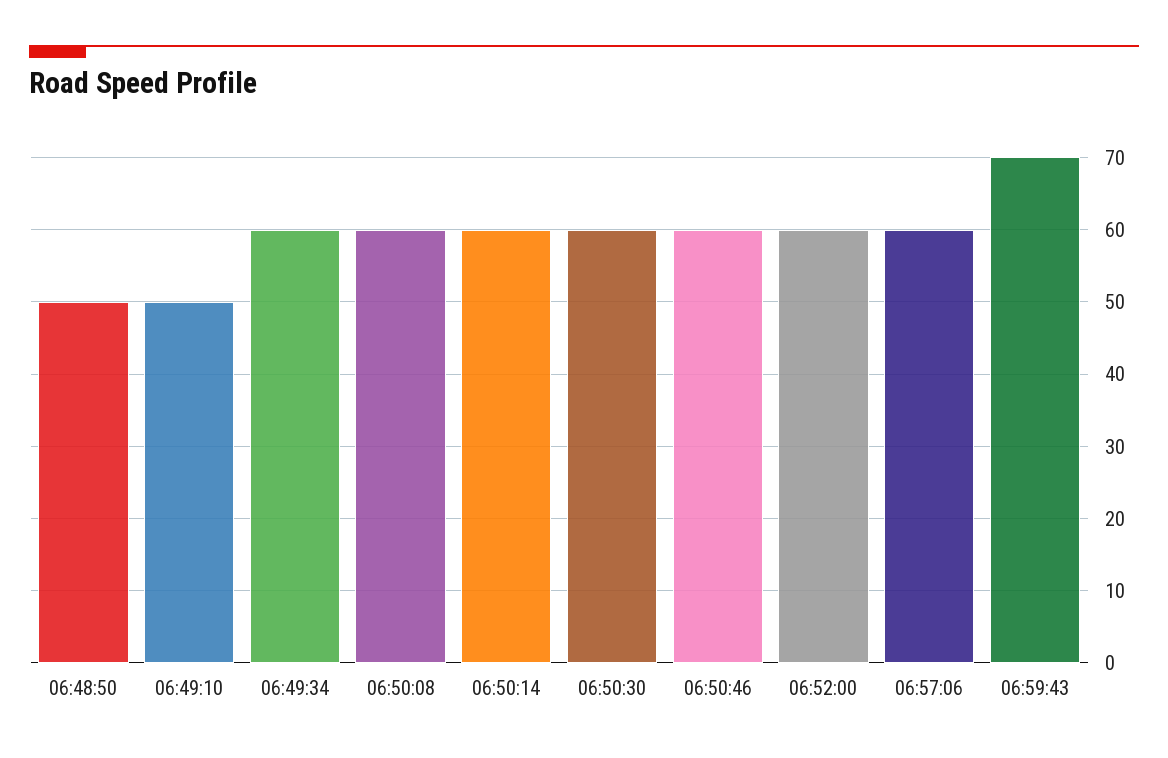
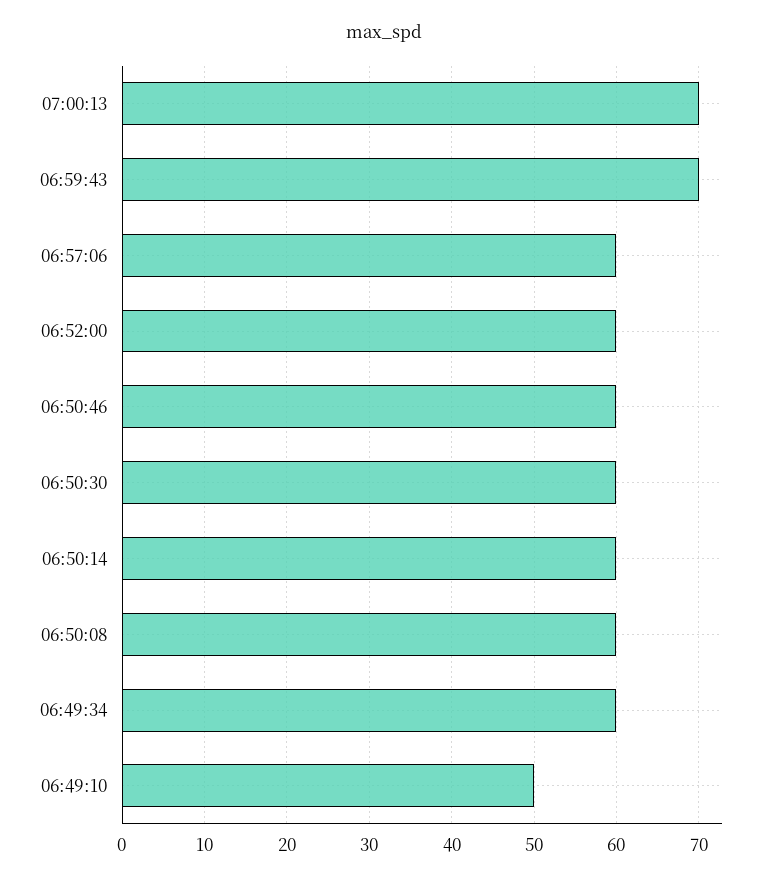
06:48:50: 50 -> none
07:00:13: none -> 70

